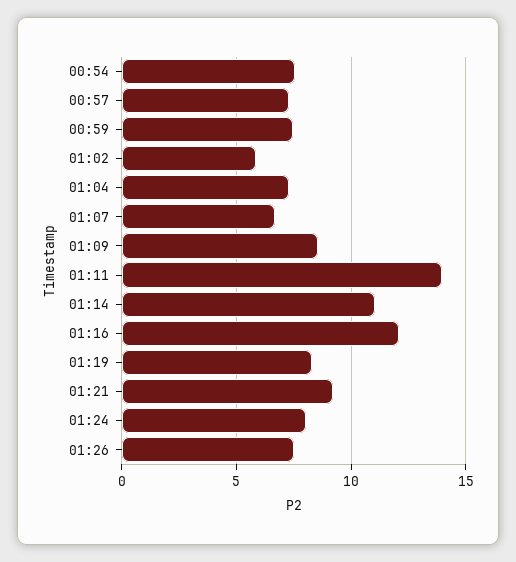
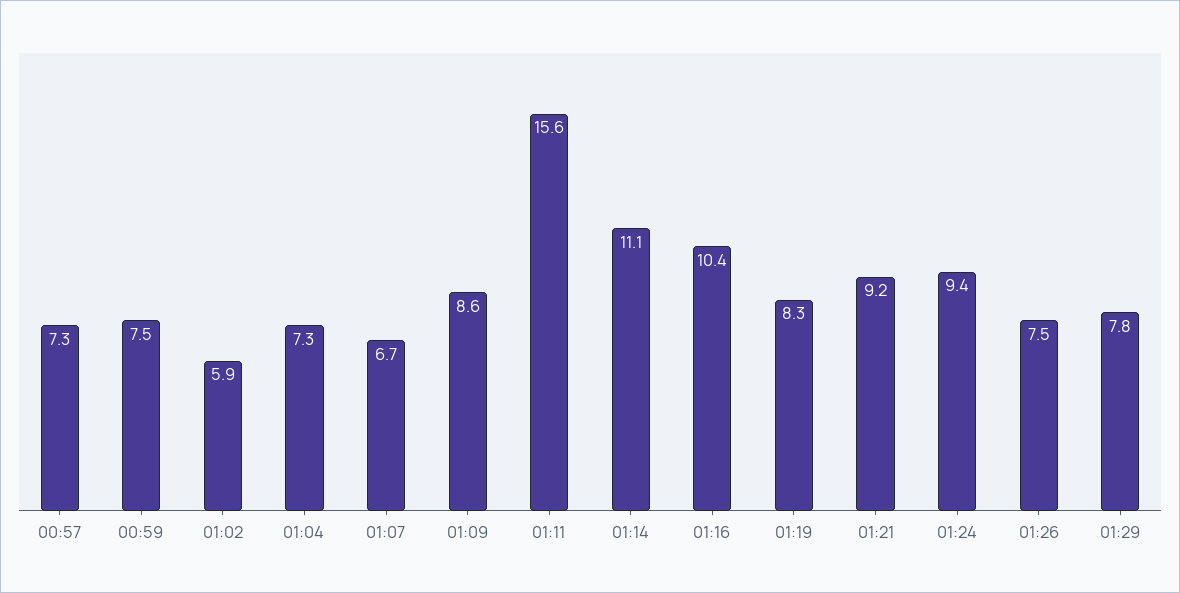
00:54: 7.5 -> none
01:11: 14 -> 15.6
01:16: 12 -> 10.4
01:24: 8 -> 9.4
01:29: none -> 7.8

